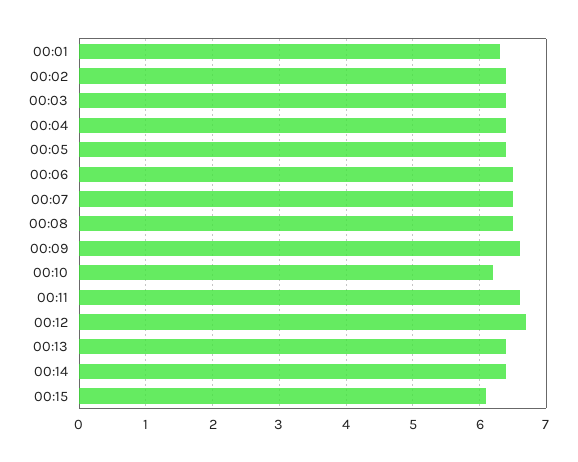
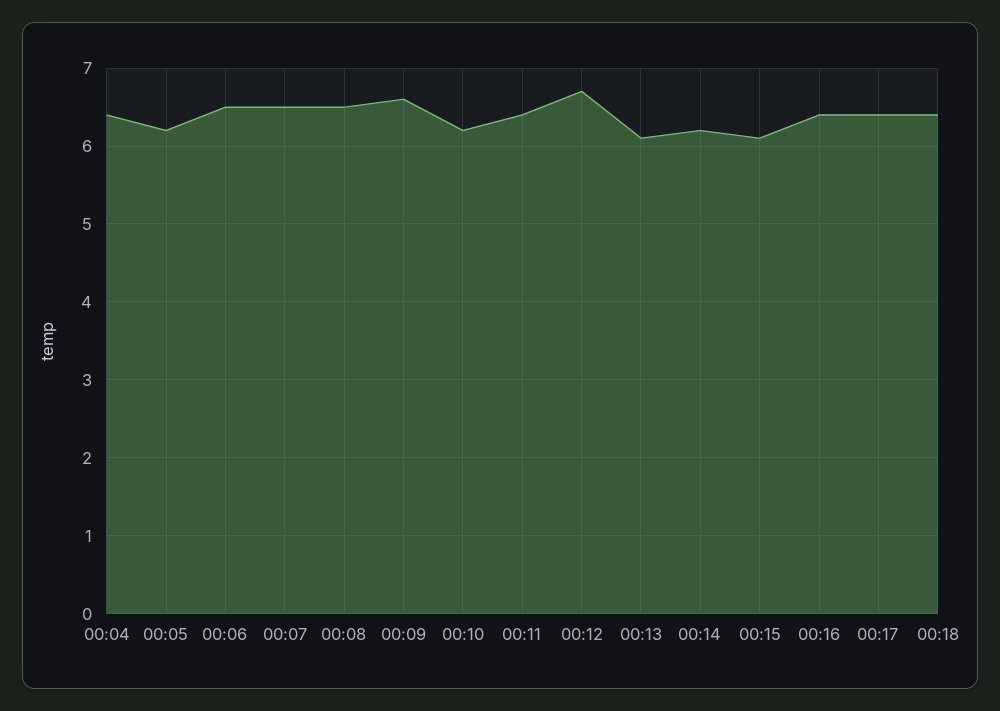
00:01: 6.3 -> none
00:02: 6.4 -> none
00:03: 6.4 -> none
00:05: 6.4 -> 6.2
00:11: 6.6 -> 6.4
00:13: 6.4 -> 6.1
00:14: 6.4 -> 6.2
00:16: none -> 6.4
00:17: none -> 6.4
00:18: none -> 6.4

